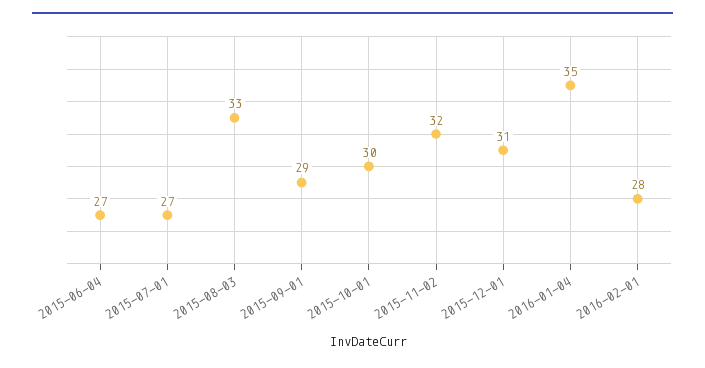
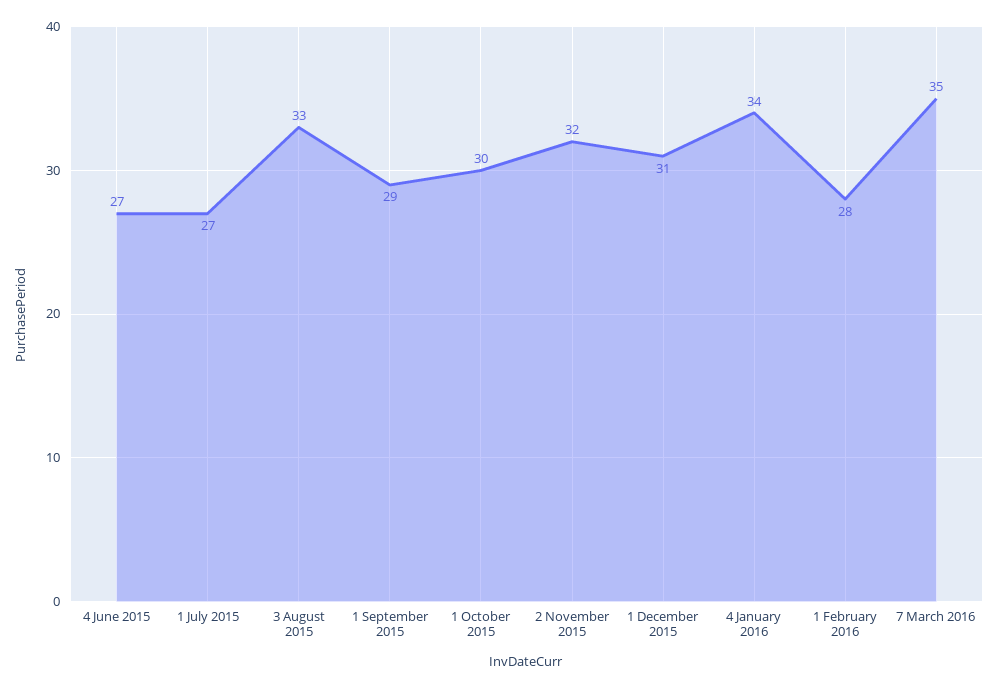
2016-01-04: 35 -> 34
7 March 2016: none -> 35

